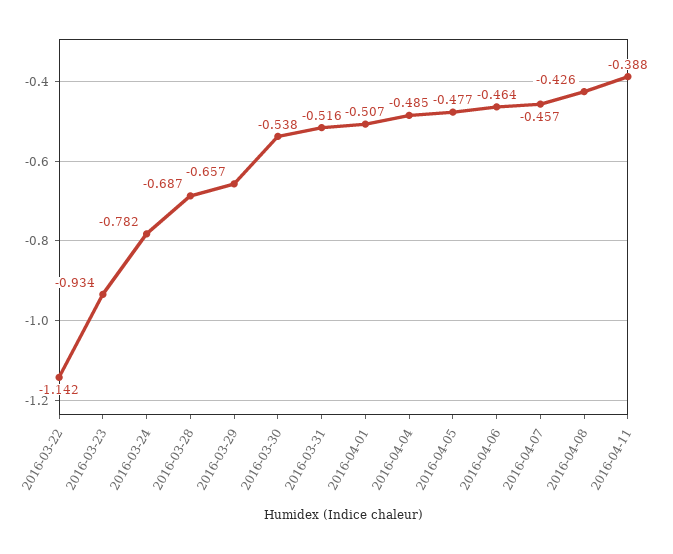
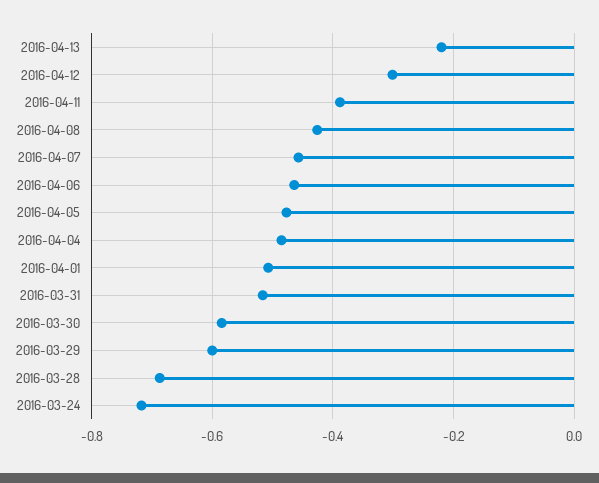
2016-03-22: -1.142 -> none
2016-03-23: -0.934 -> none
2016-03-24: -0.782 -> -0.72
2016-03-29: -0.657 -> -0.6
2016-03-30: -0.538 -> -0.58
2016-04-13: none -> -0.22
2016-04-12: none -> -0.3

